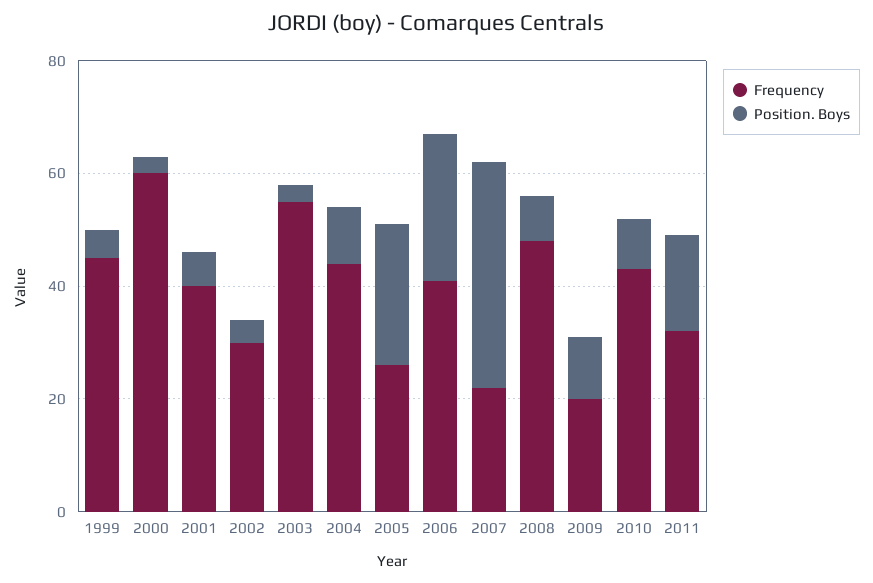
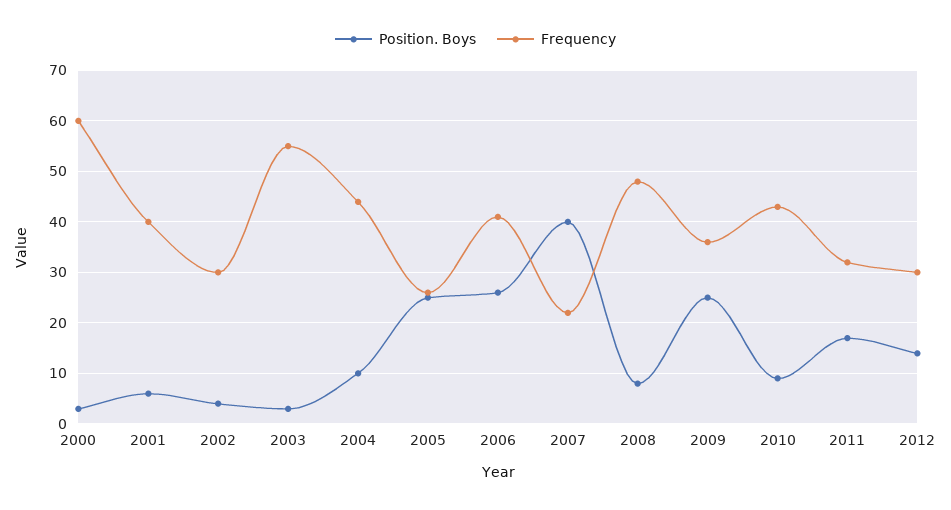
Frequency, 1999: 45 -> none
Position. Boys, 1999: 5 -> none
Frequency, 2009: 20 -> 35
Position. Boys, 2009: 10 -> 25
Position. Boys, 2012: none -> 15
Frequency, 2012: none -> 30

